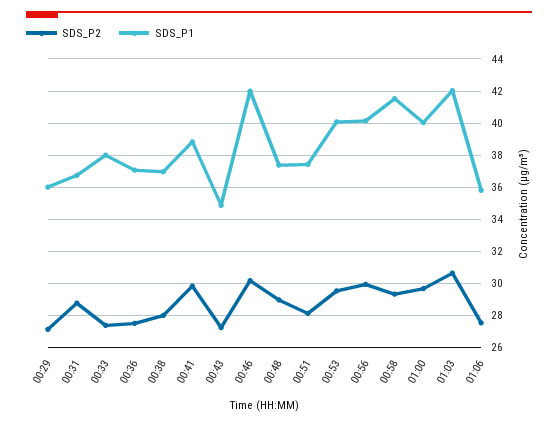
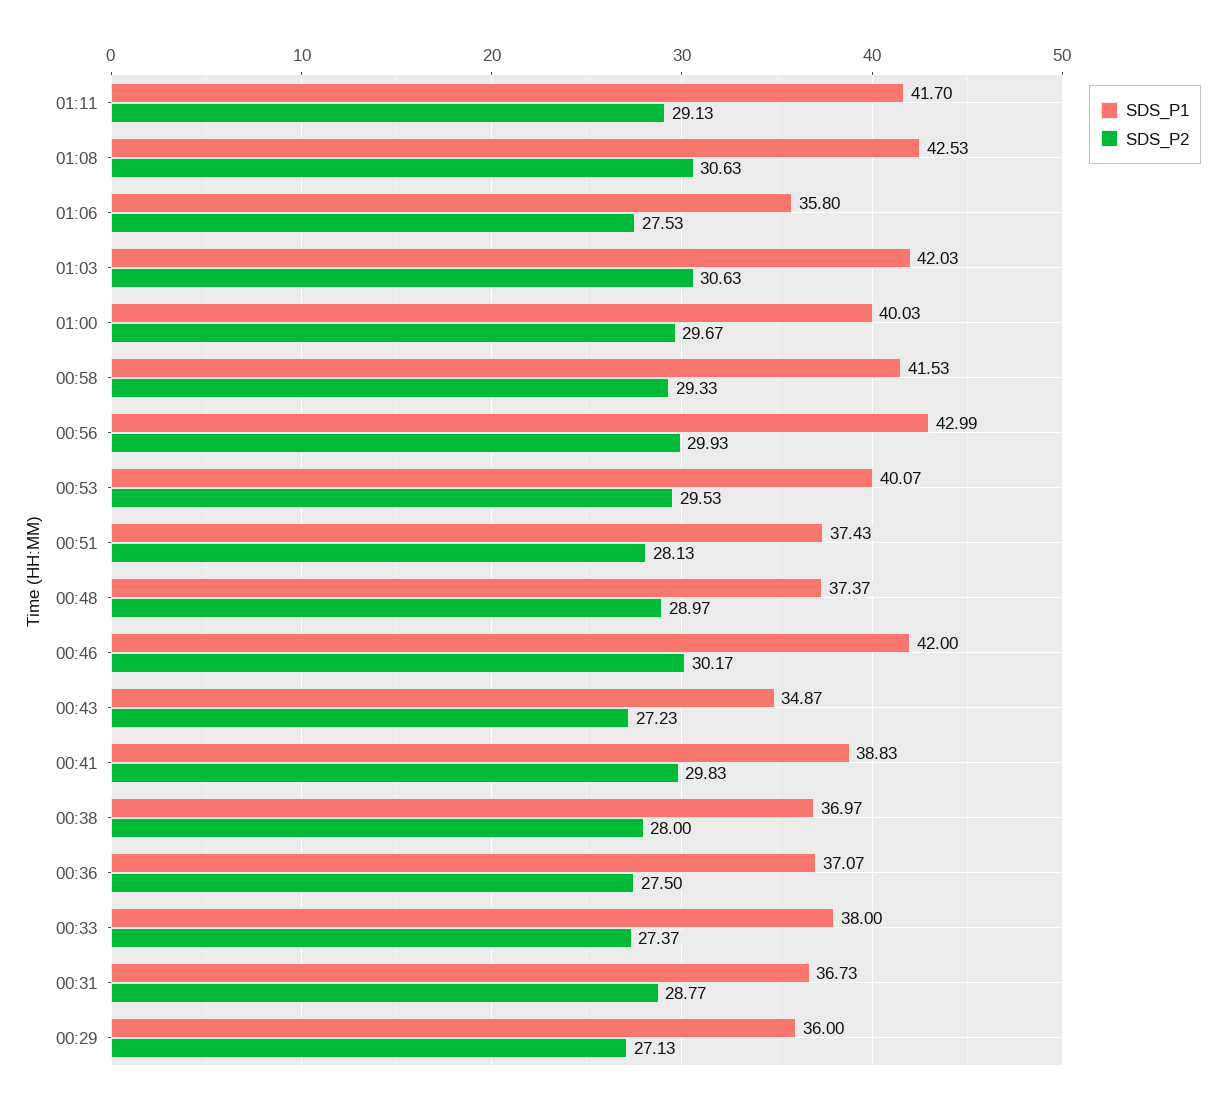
SDS_P1, 00:56: 40 -> 42.99
SDS_P1, 01:11: none -> 41.7
SDS_P2, 01:11: none -> 29.13
SDS_P1, 01:08: none -> 42.53
SDS_P2, 01:08: none -> 30.63

